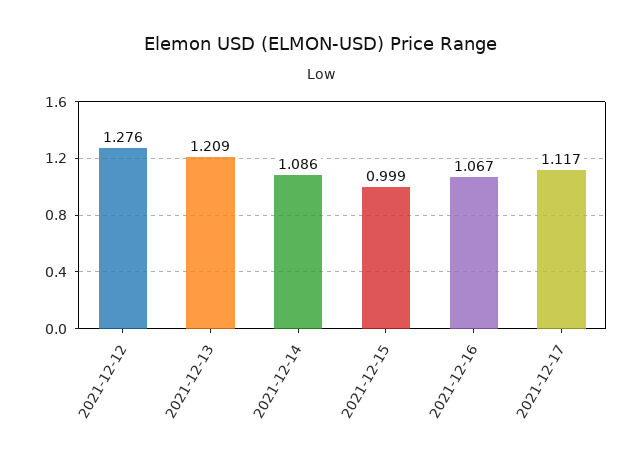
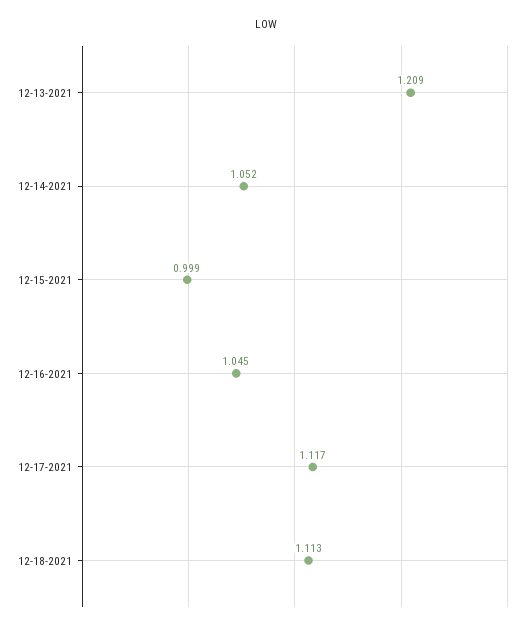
2021-12-12: 1.276 -> none
2021-12-14: 1.086 -> 1.052
2021-12-16: 1.067 -> 1.045
12-18-2021: none -> 1.113

